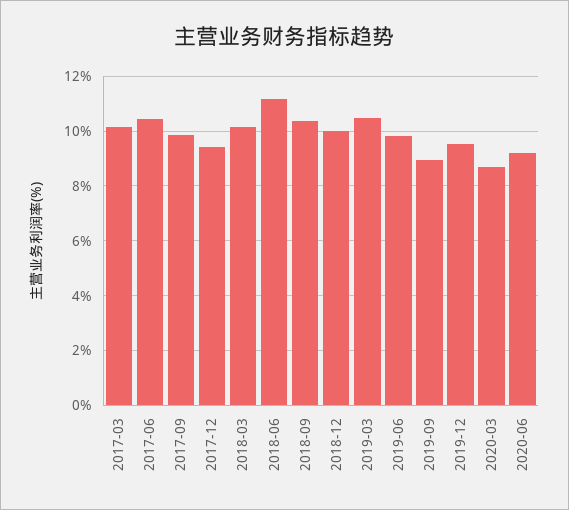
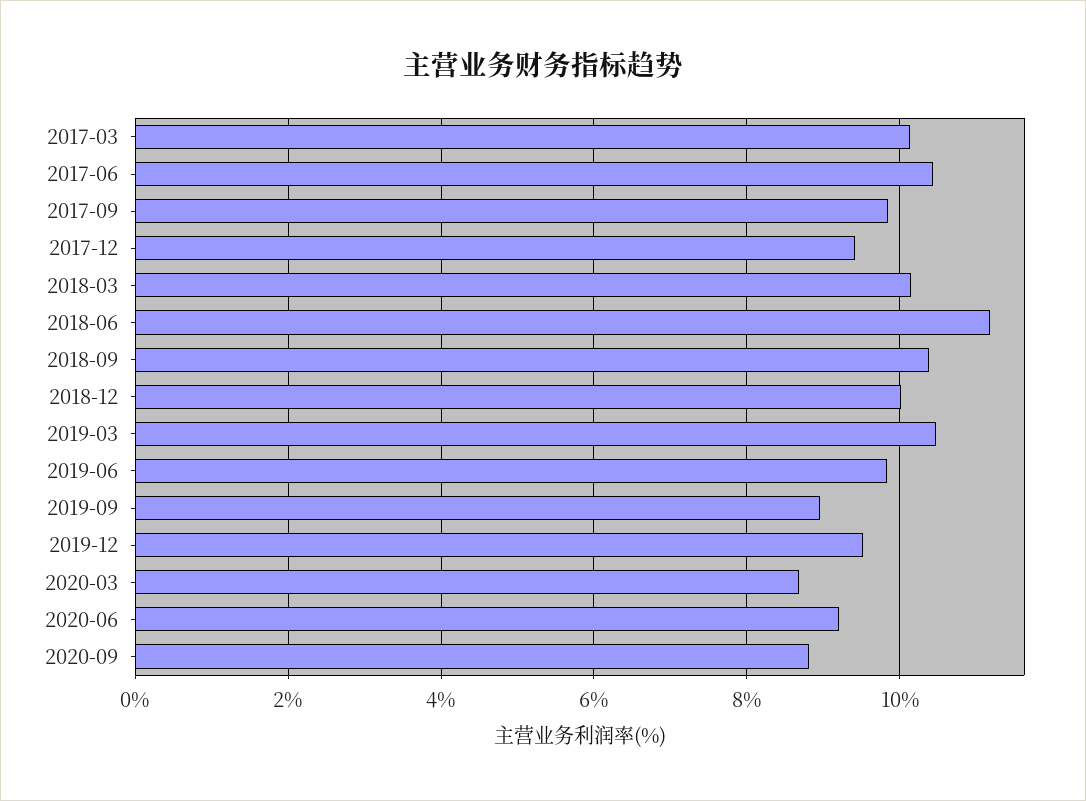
2020-09: none -> 8.8

